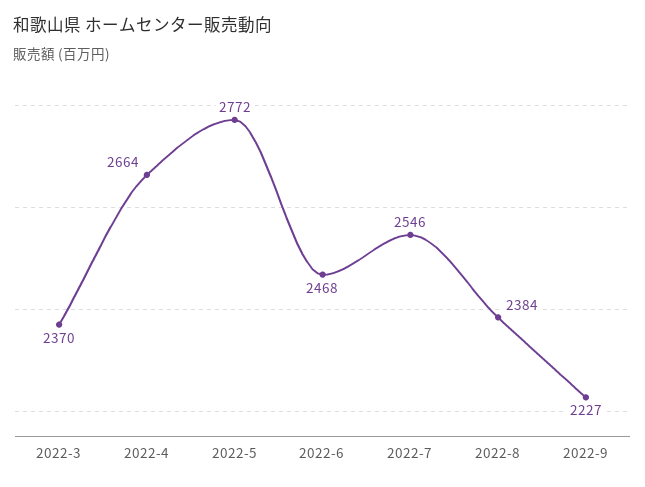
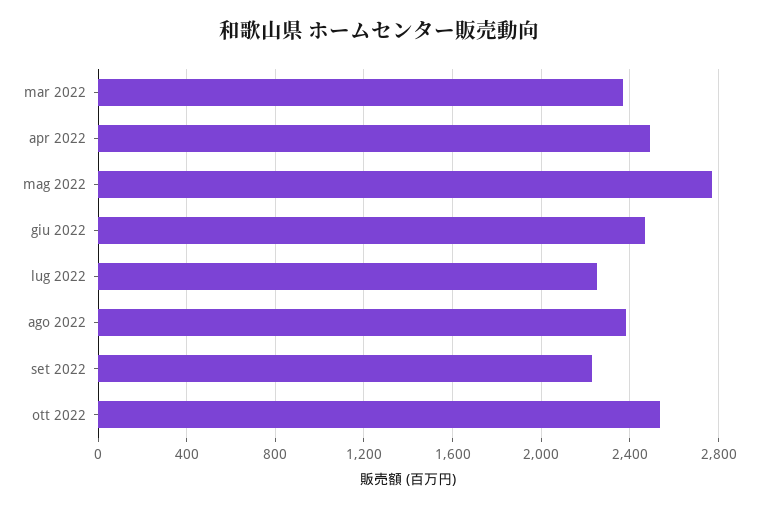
2022-4: 2664 -> 2500
2022-7: 2546 -> 2250
ott 2022: none -> 2550

